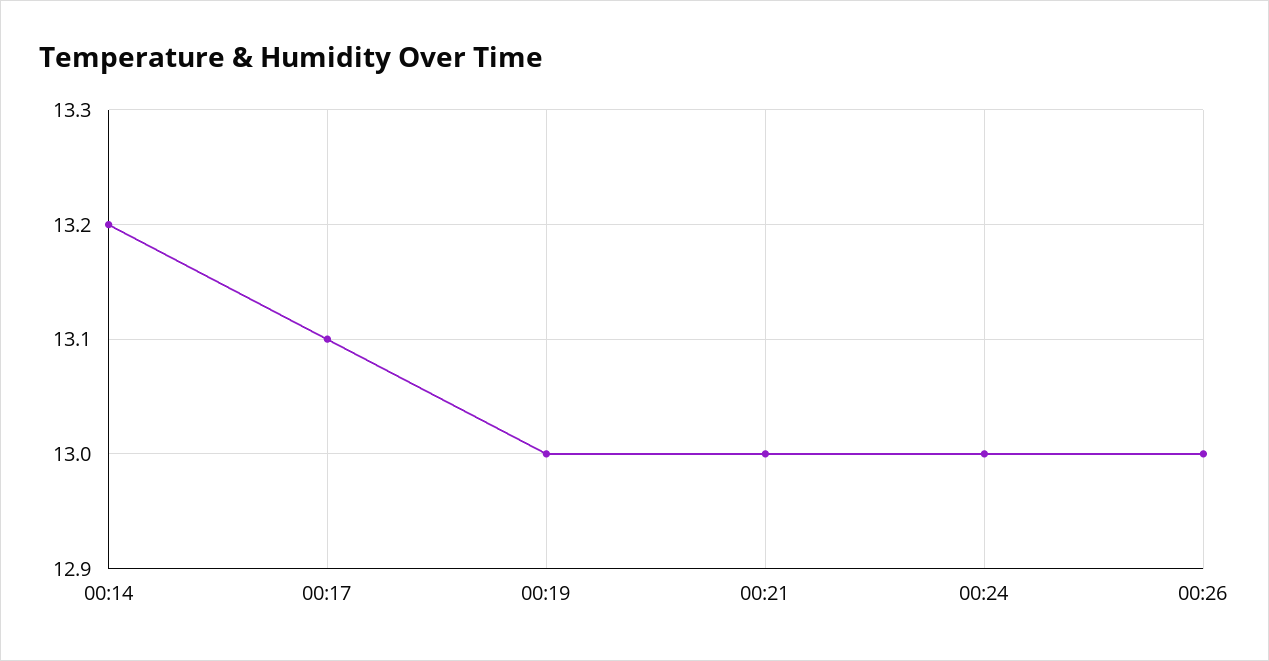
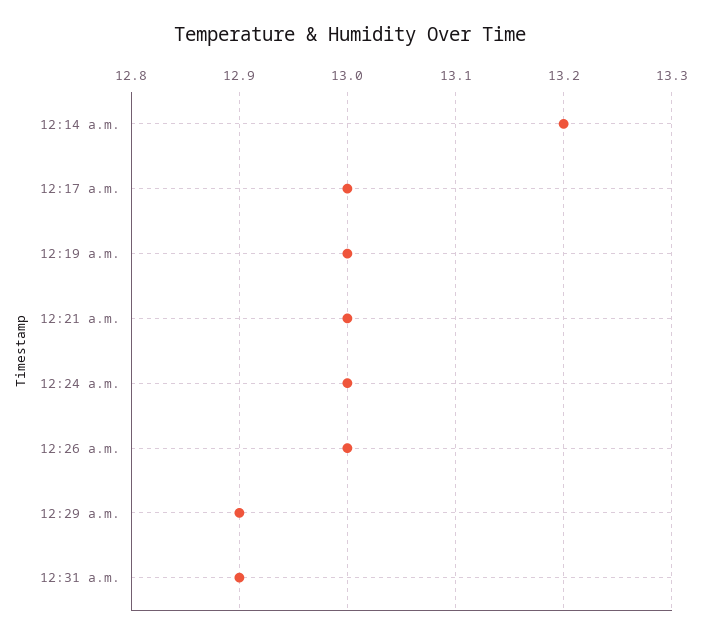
00:17: 13.1 -> 13
12:29 a.m.: none -> 12.9
12:31 a.m.: none -> 12.9

